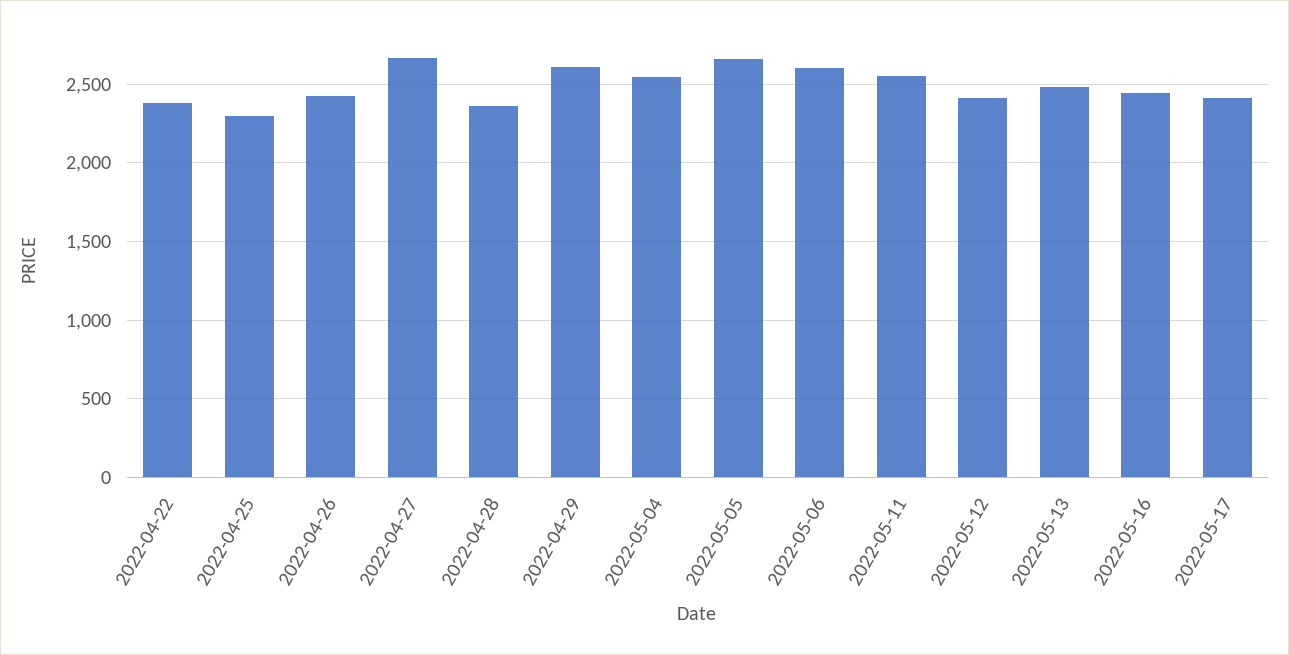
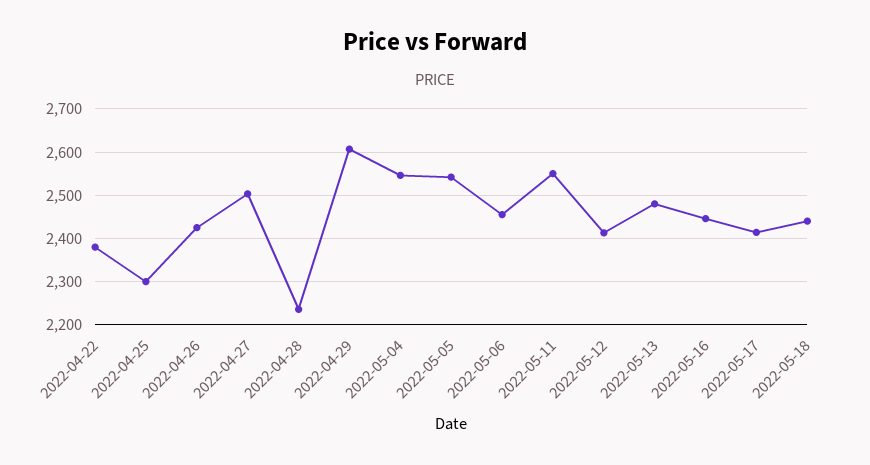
2022-04-27: 2650 -> 2500
2022-04-28: 2350 -> 2240
2022-05-05: 2650 -> 2540
2022-05-06: 2600 -> 2460
2022-05-18: none -> 2440

